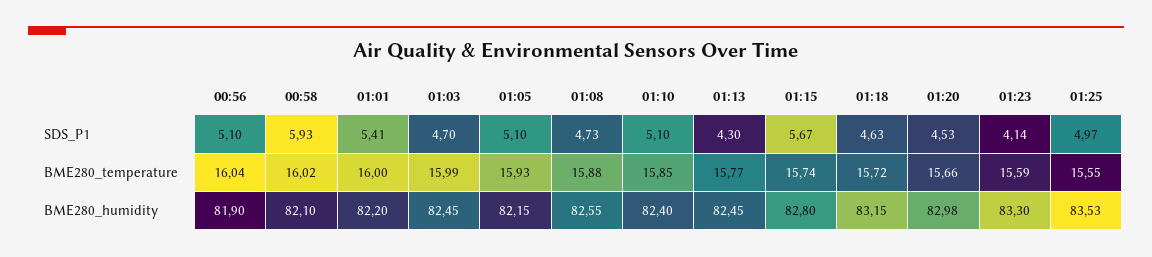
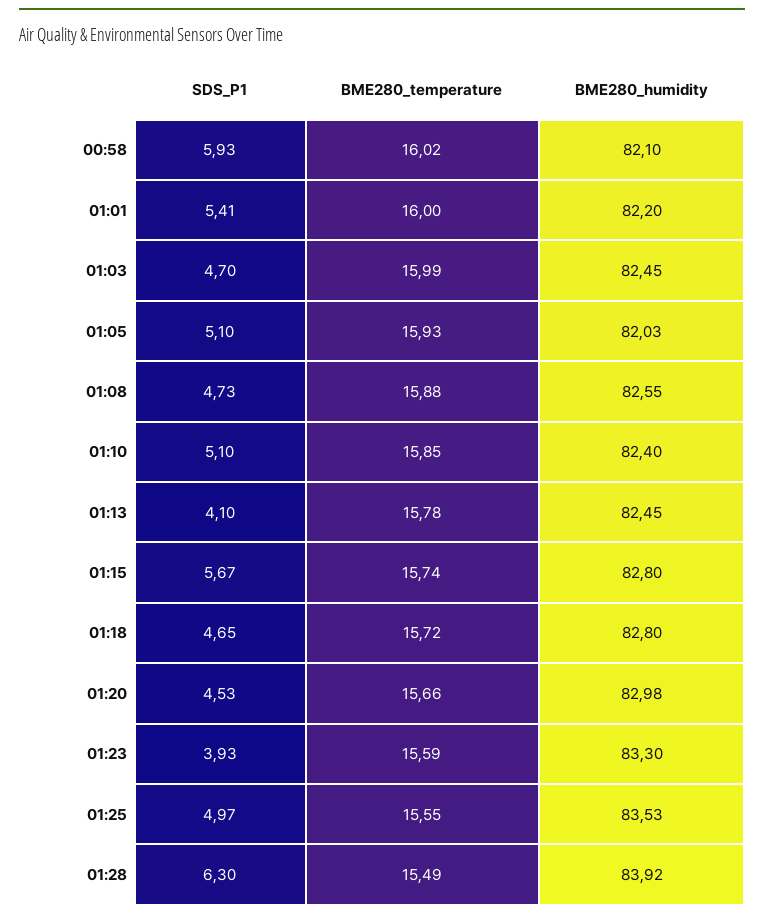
00:56, SDS_P1: 5.1 -> none
01:13, SDS_P1: 4.3 -> 4.1
01:18, SDS_P1: 4.63 -> 4.65
01:23, SDS_P1: 4.14 -> 3.93
00:56, BME280_temperature: 16.04 -> none
01:13, BME280_temperature: 15.77 -> 15.78
00:56, BME280_humidity: 81.9 -> none
01:05, BME280_humidity: 82.15 -> 82.03
01:18, BME280_humidity: 83.15 -> 82.8
01:28, SDS_P1: none -> 6.3
01:28, BME280_temperature: none -> 15.49
01:28, BME280_humidity: none -> 83.92

